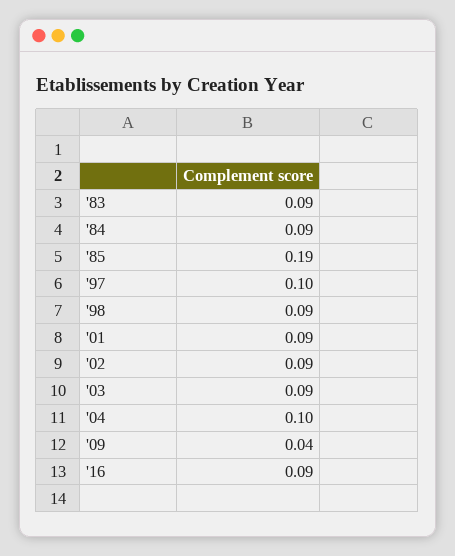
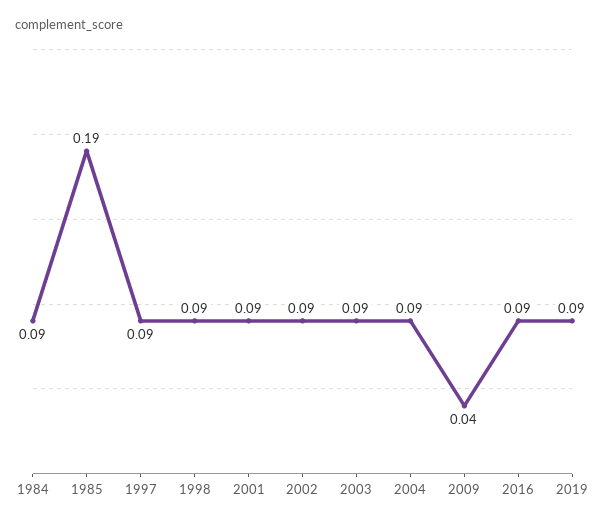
'83: 0.09 -> none
'97: 0.1 -> 0.09
'04: 0.1 -> 0.09
2019: none -> 0.09

